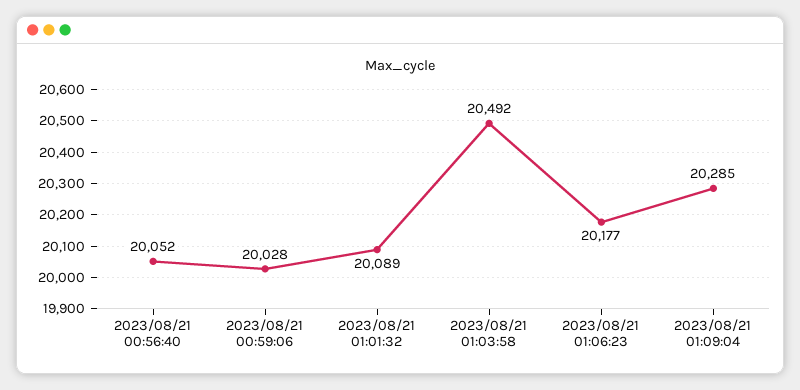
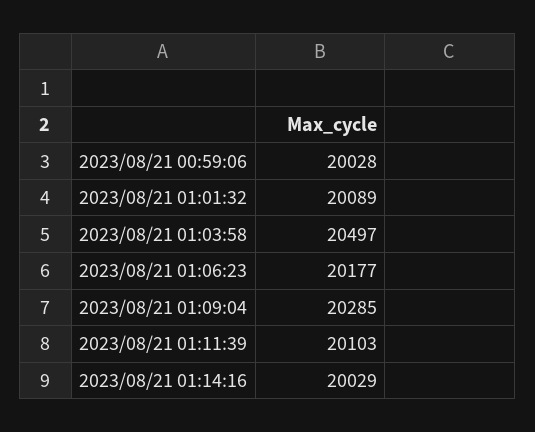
2023/08/21 00:56:40: 20052 -> none
2023/08/21 01:03:58: 20492 -> 20497
2023/08/21 01:11:39: none -> 20103
2023/08/21 01:14:16: none -> 20029

